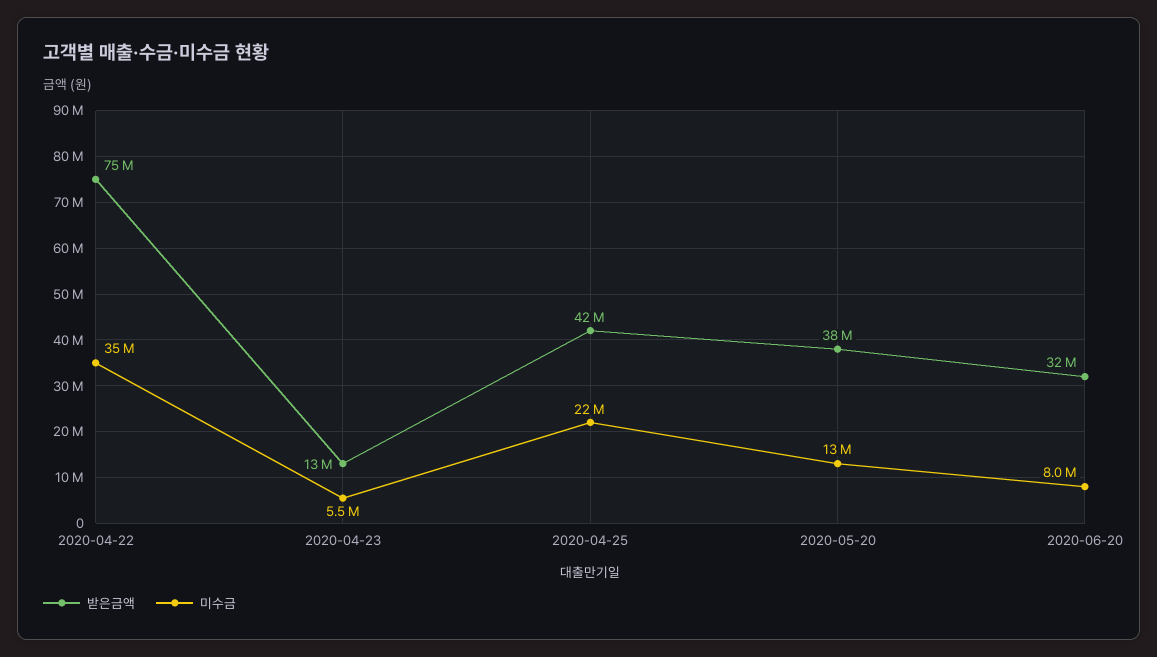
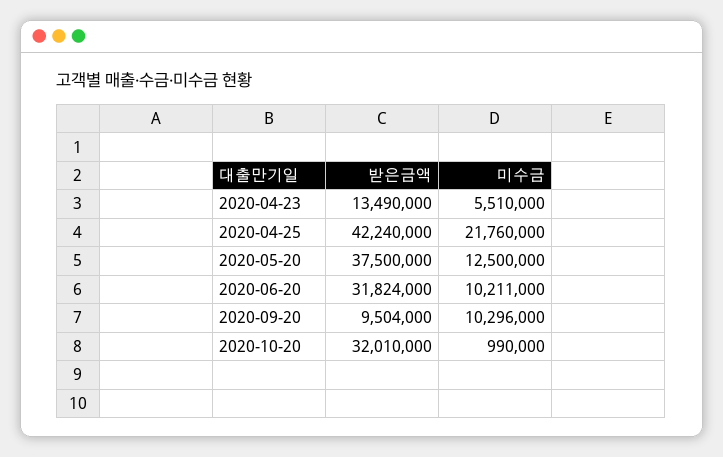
받은금액, 2020-04-22: 75000000 -> none
미수금, 2020-04-22: 35000000 -> none
미수금, 2020-06-20: 8000000 -> 10211000
받은금액, 2020-09-20: none -> 9504000
미수금, 2020-09-20: none -> 10296000
받은금액, 2020-10-20: none -> 32010000
미수금, 2020-10-20: none -> 990000

